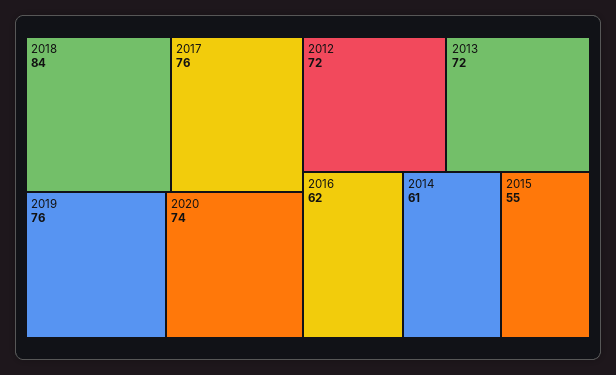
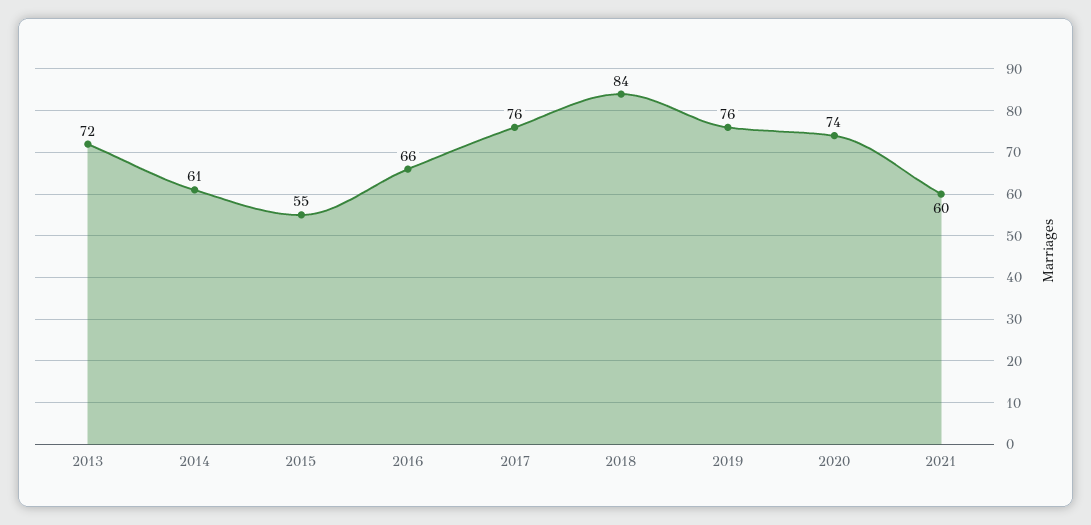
2012: 72 -> none
2016: 62 -> 66
2021: none -> 60

